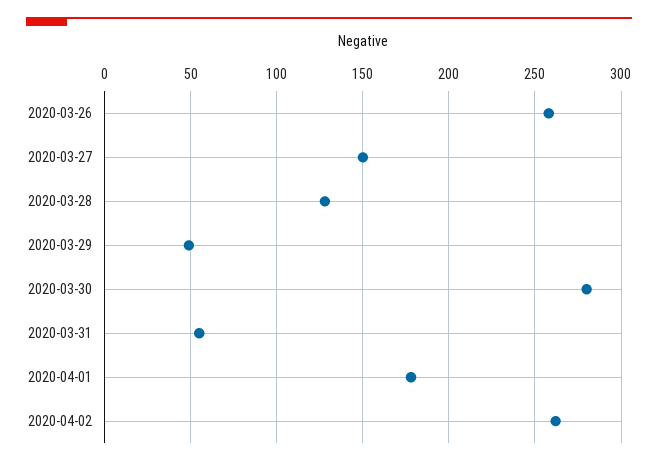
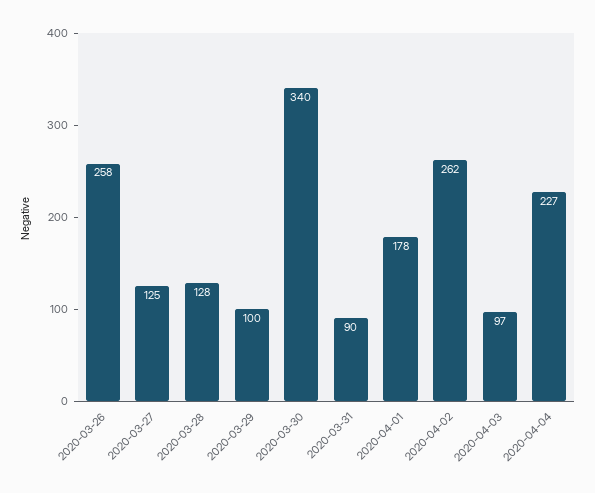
2020-03-27: 150 -> 125
2020-03-29: 50 -> 100
2020-03-30: 280 -> 340
2020-03-31: 55 -> 90
2020-04-03: none -> 97
2020-04-04: none -> 227

